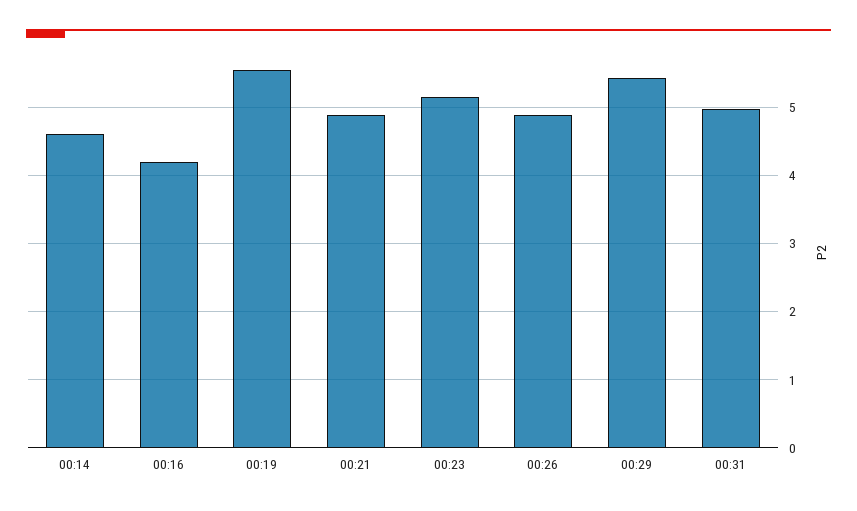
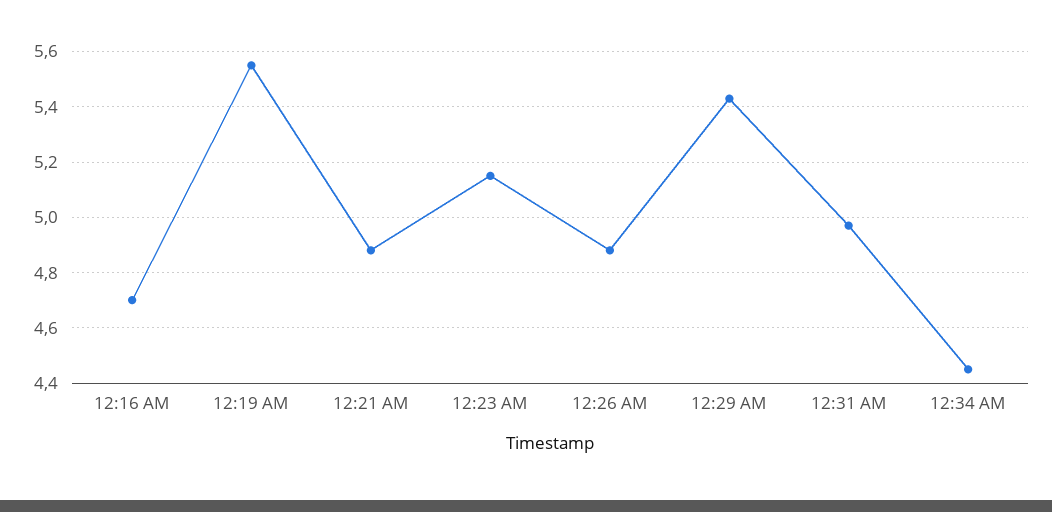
00:14: 4.6 -> none
00:16: 4.2 -> 4.7
12:34 AM: none -> 4.45

